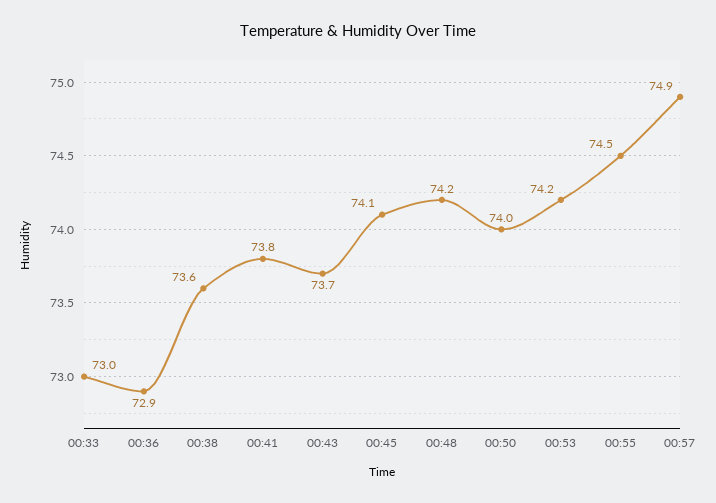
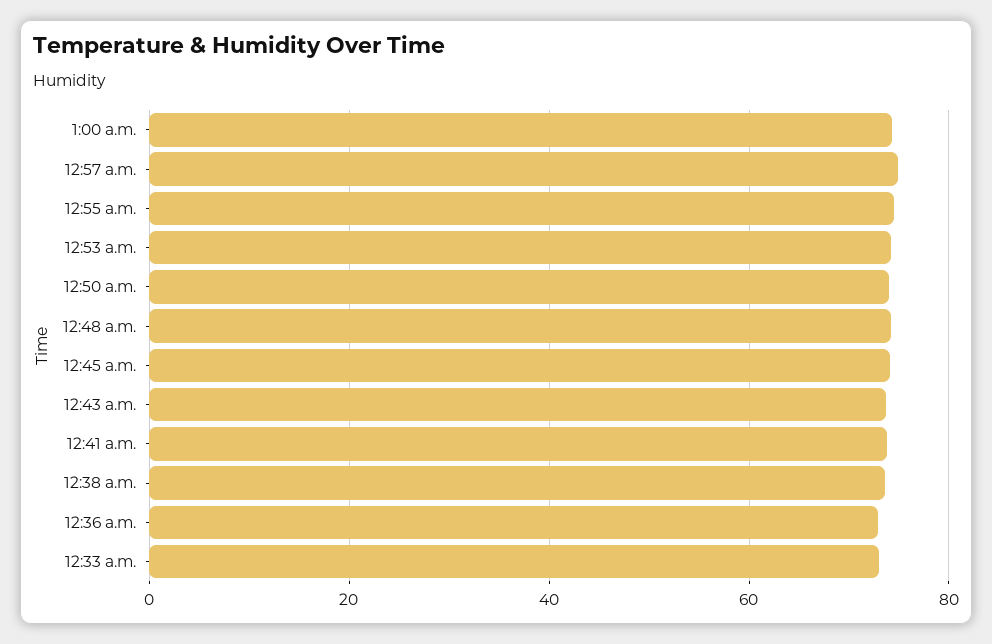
1:00 a.m.: none -> 74

